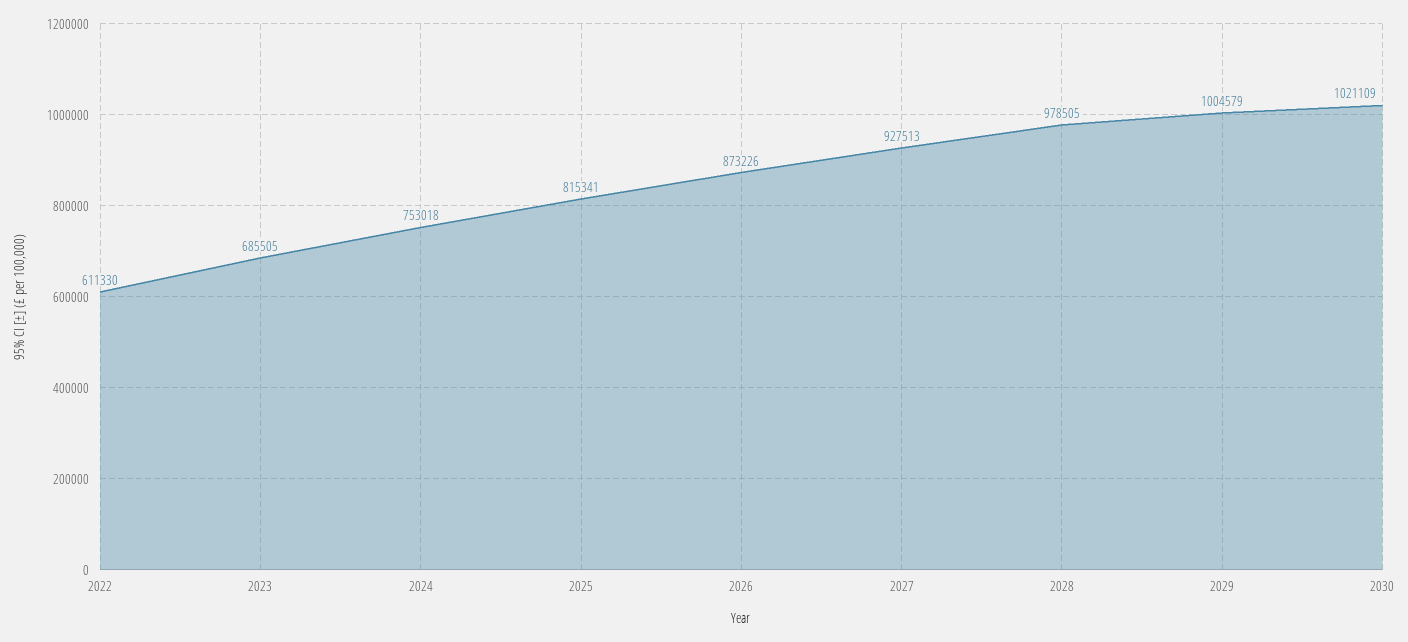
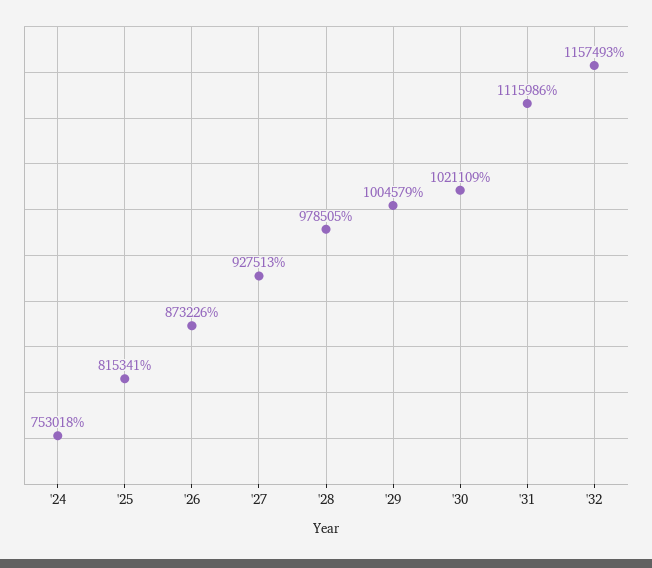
2022: 611330 -> none
2023: 685505 -> none
'31: none -> 1115986
'32: none -> 1157493

